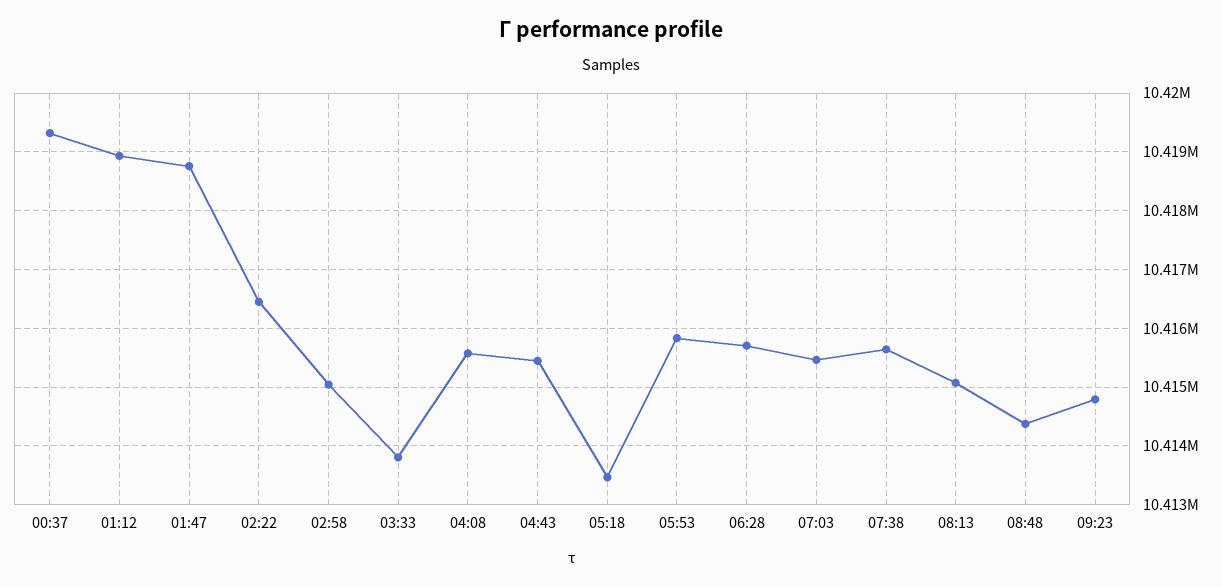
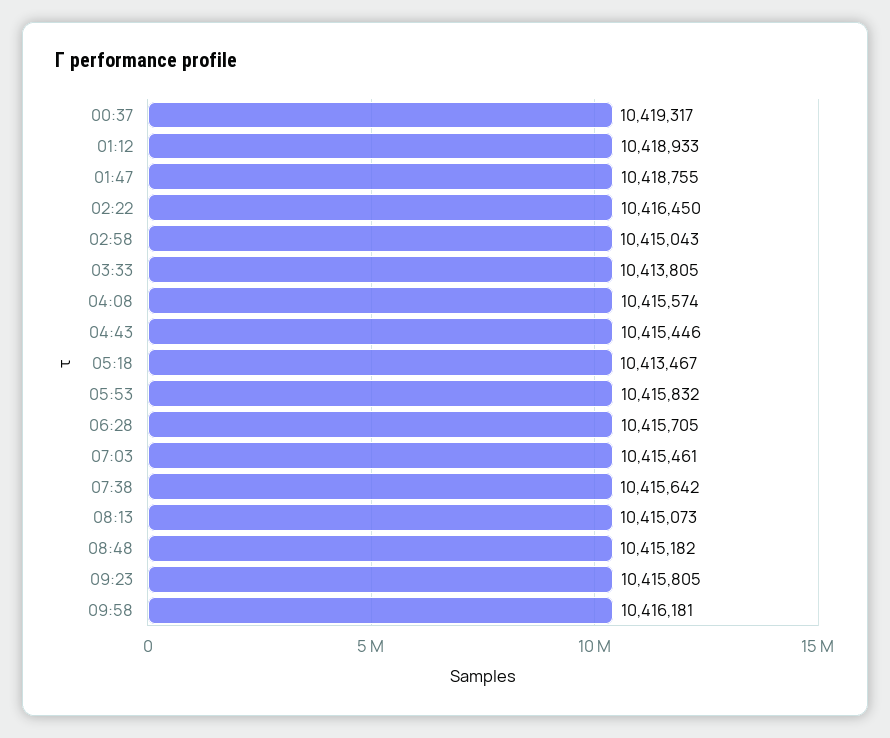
08:48: 10414400 -> 10415182
09:23: 10414800 -> 10415805
09:58: none -> 10416181

